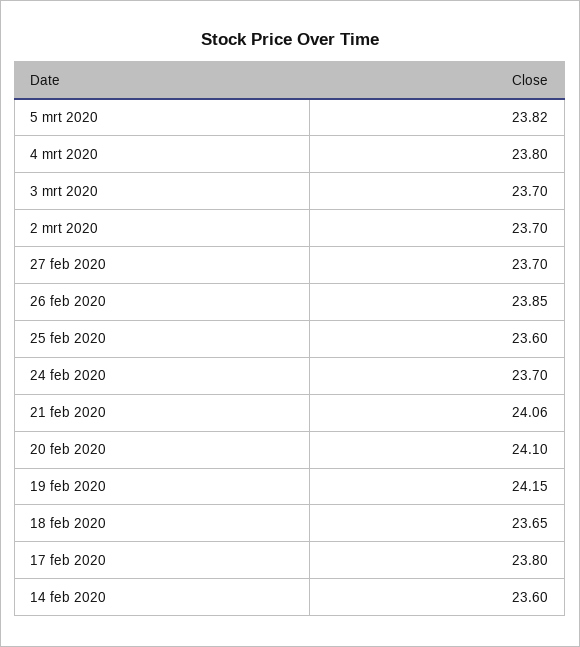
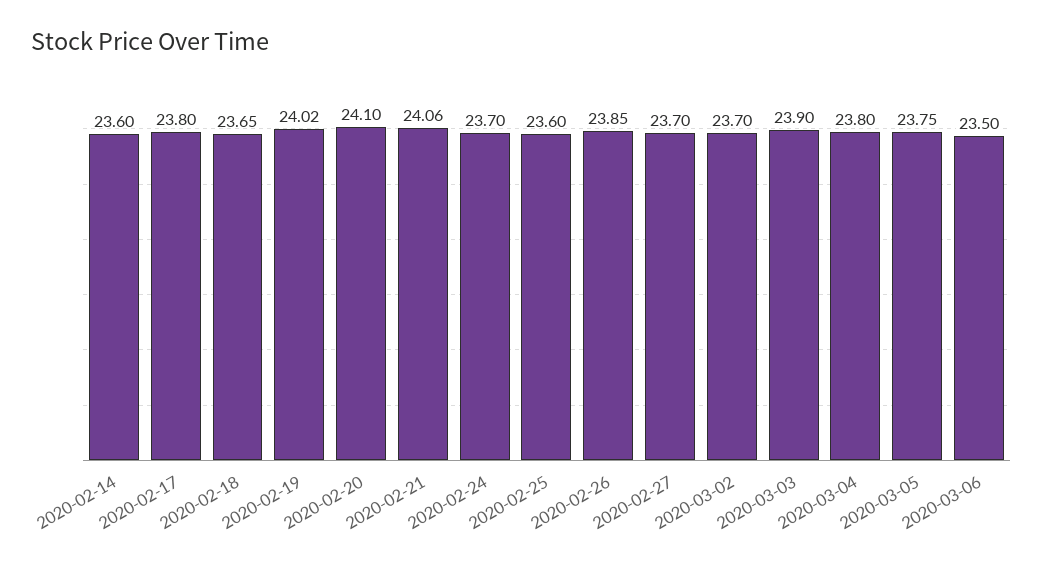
5 mrt 2020: 23.82 -> 23.75
3 mrt 2020: 23.7 -> 23.9
19 feb 2020: 24.15 -> 24.02
2020-03-06: none -> 23.5

